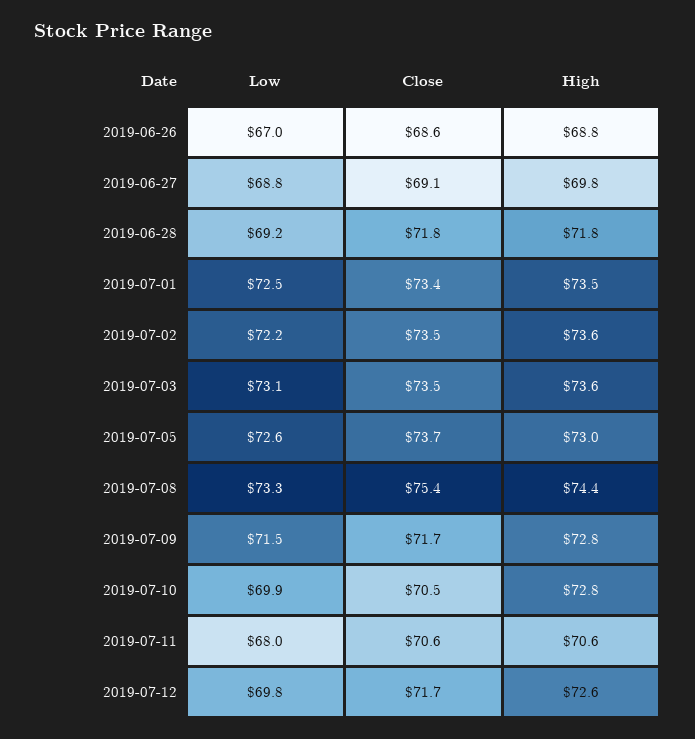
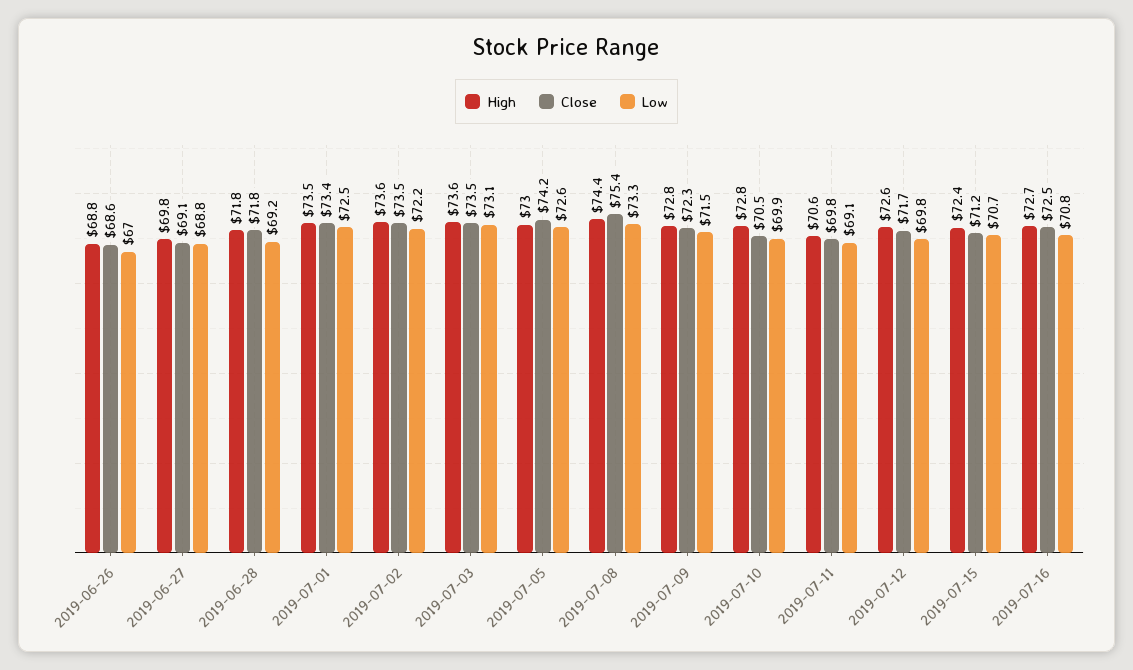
Close, 2019-07-05: 73.7 -> 74.2
Close, 2019-07-09: 71.7 -> 72.3
Low, 2019-07-11: 68 -> 69.1
Close, 2019-07-11: 70.6 -> 69.8
High, 2019-07-15: none -> 72.4
Close, 2019-07-15: none -> 71.2
Low, 2019-07-15: none -> 70.7
High, 2019-07-16: none -> 72.7
Close, 2019-07-16: none -> 72.5
Low, 2019-07-16: none -> 70.8

